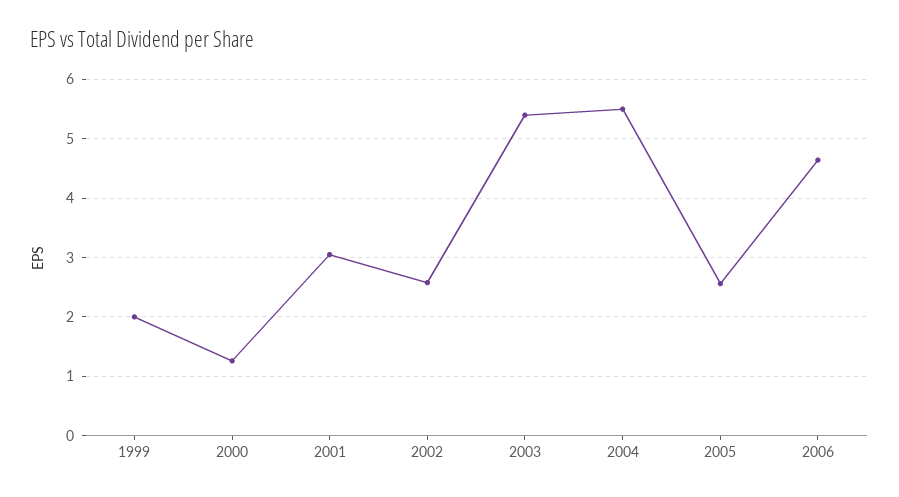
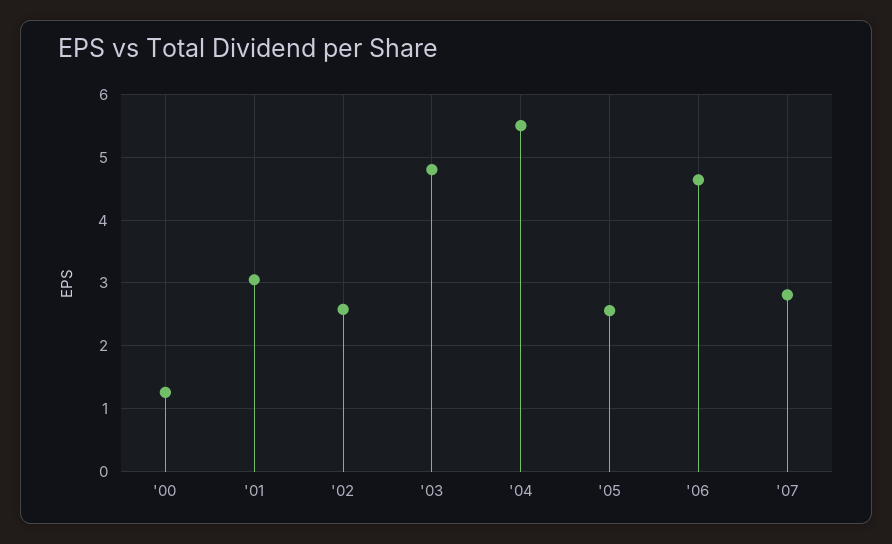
1999: 2 -> none
2003: 5.4 -> 4.8
'07: none -> 2.8

